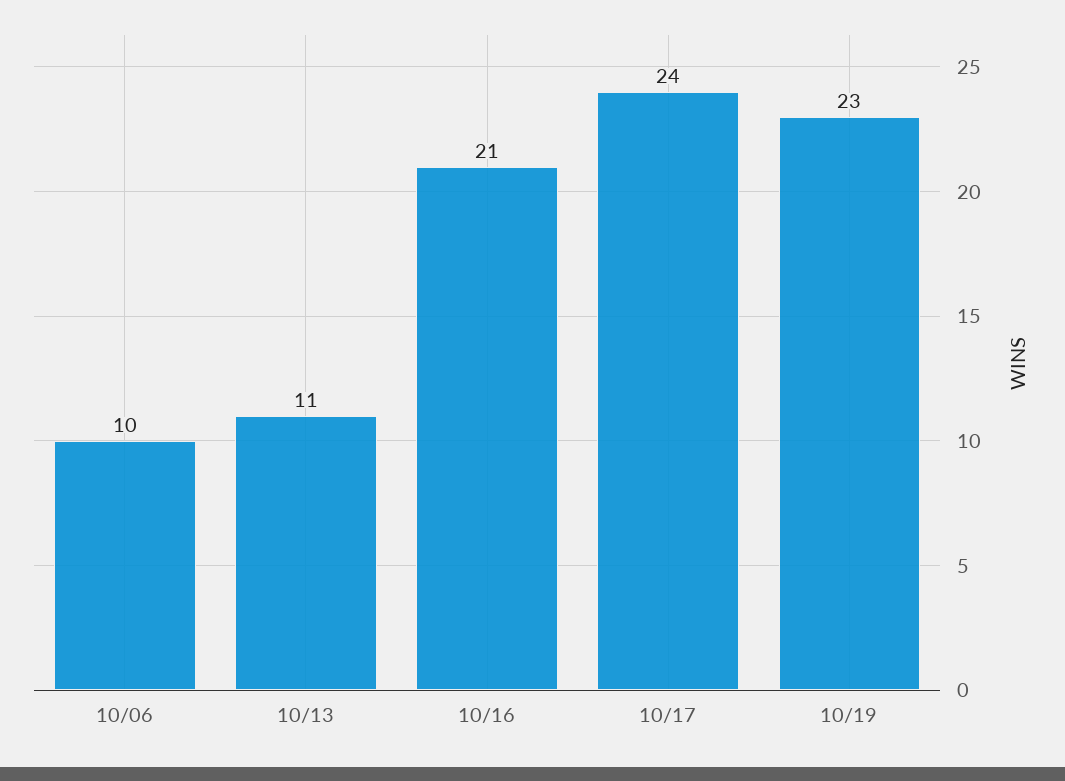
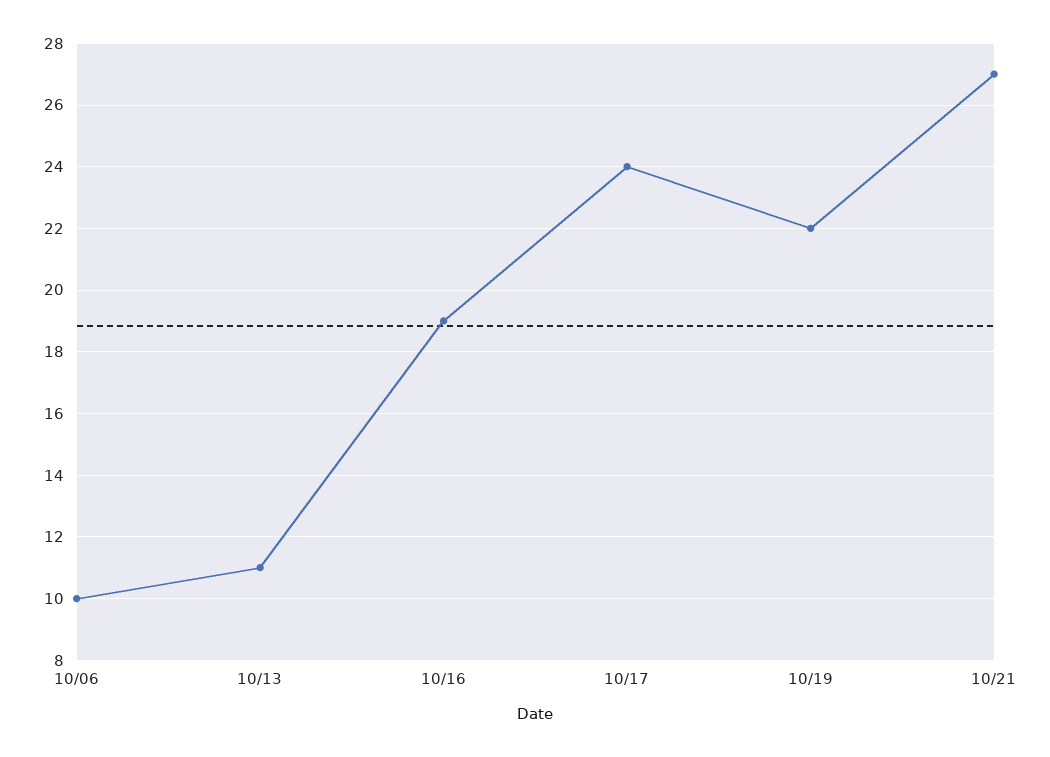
10/16: 21 -> 19
10/19: 23 -> 22
10/21: none -> 27

